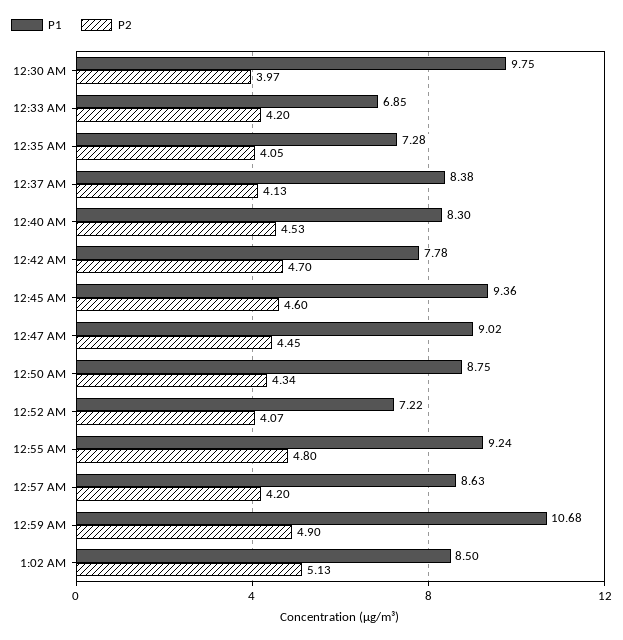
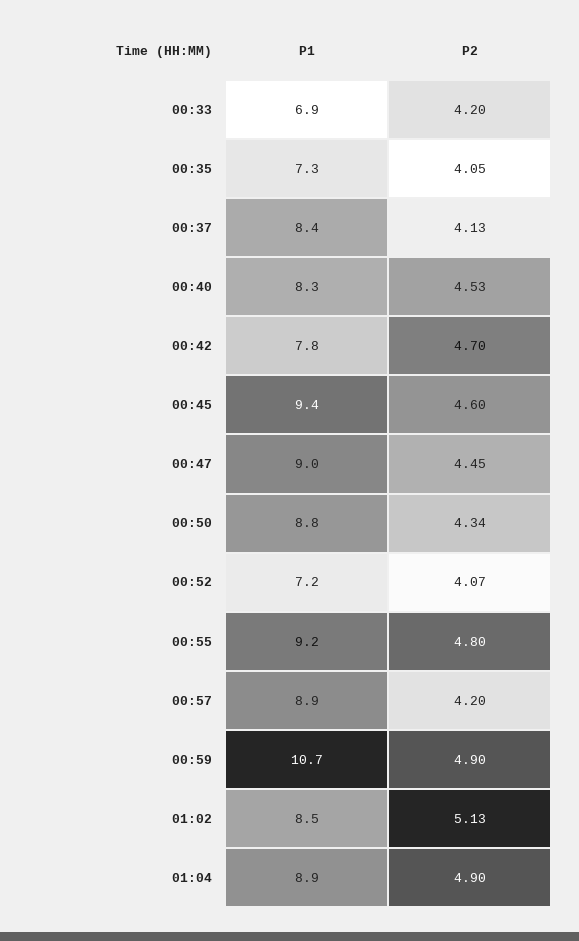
P1, 12:30 AM: 9.75 -> none
P2, 12:30 AM: 3.97 -> none
P1, 12:57 AM: 8.63 -> 8.9
P1, 01:04: none -> 8.9
P2, 01:04: none -> 4.9

